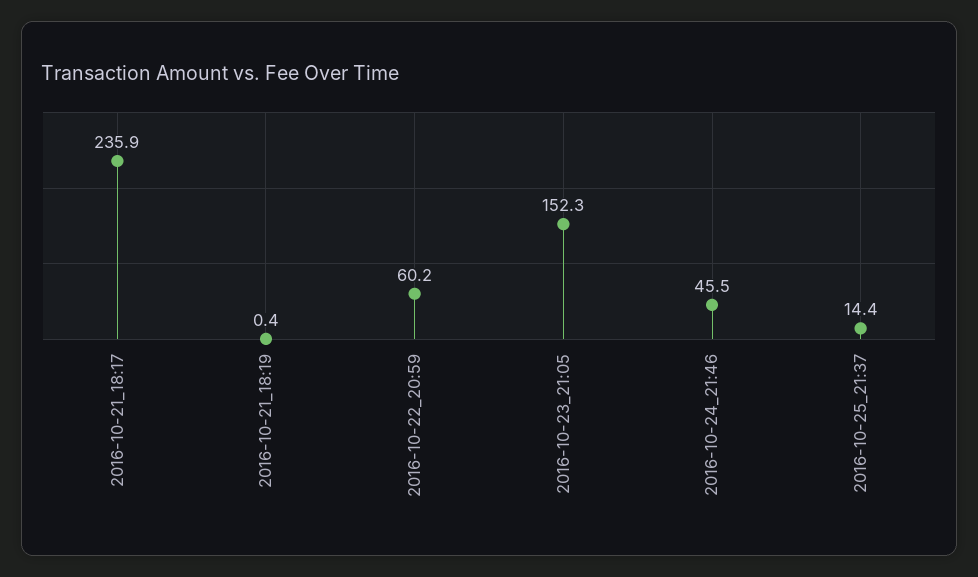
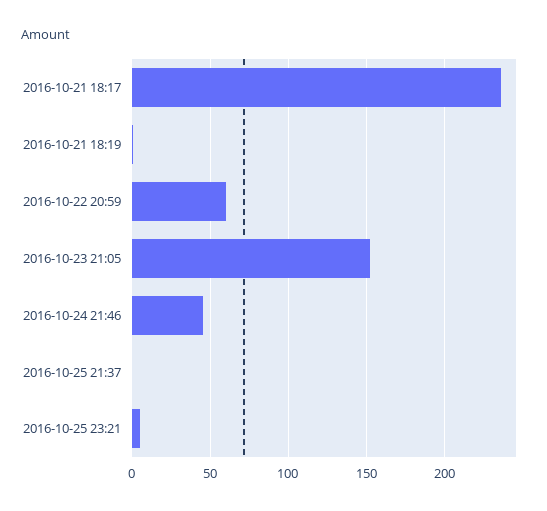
2016-10-25_21:37: 14.4 -> 0
2016-10-25 23:21: none -> 5

